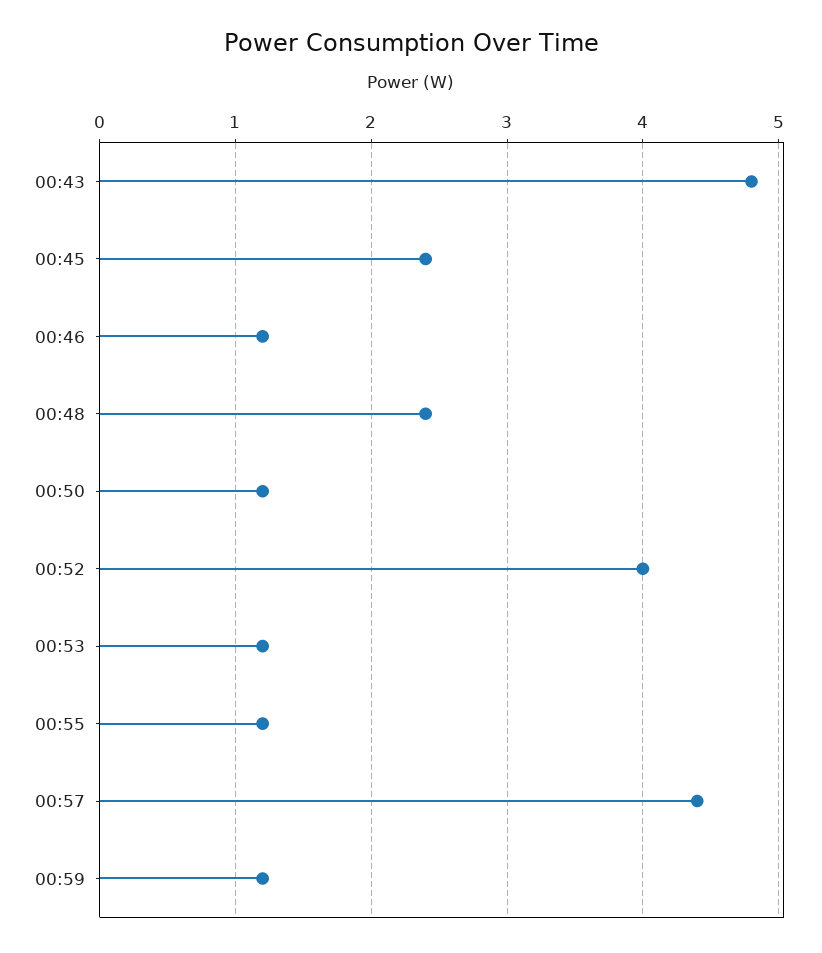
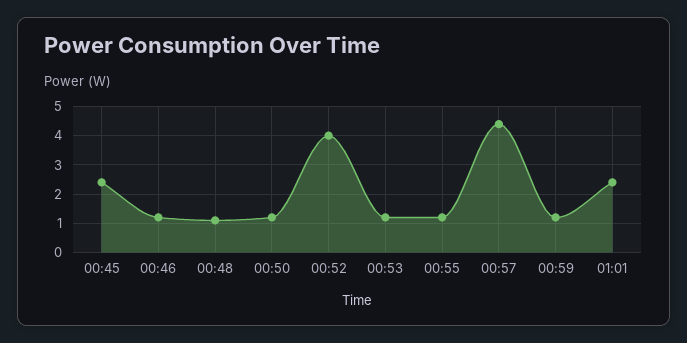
00:43: 4.8 -> none
00:48: 2.4 -> 1
01:01: none -> 2.5

